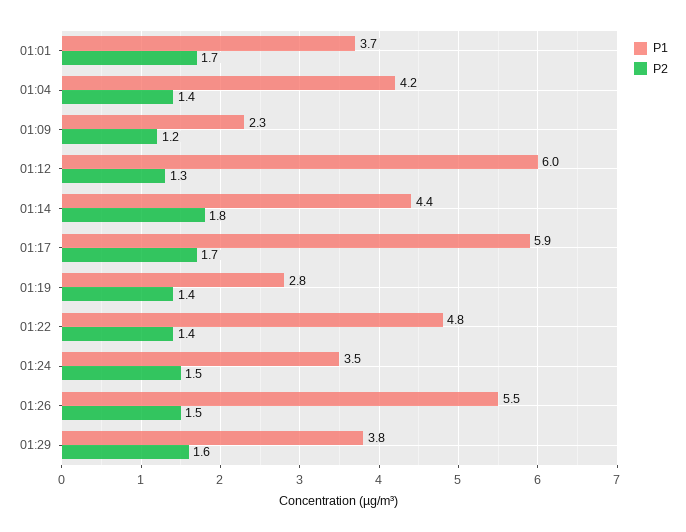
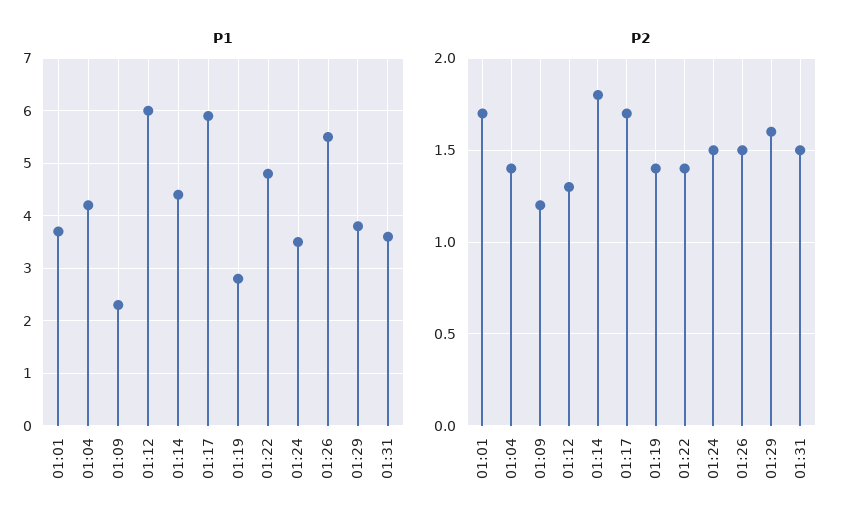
P1, 01:31: none -> 3.5
P2, 01:31: none -> 1.5

